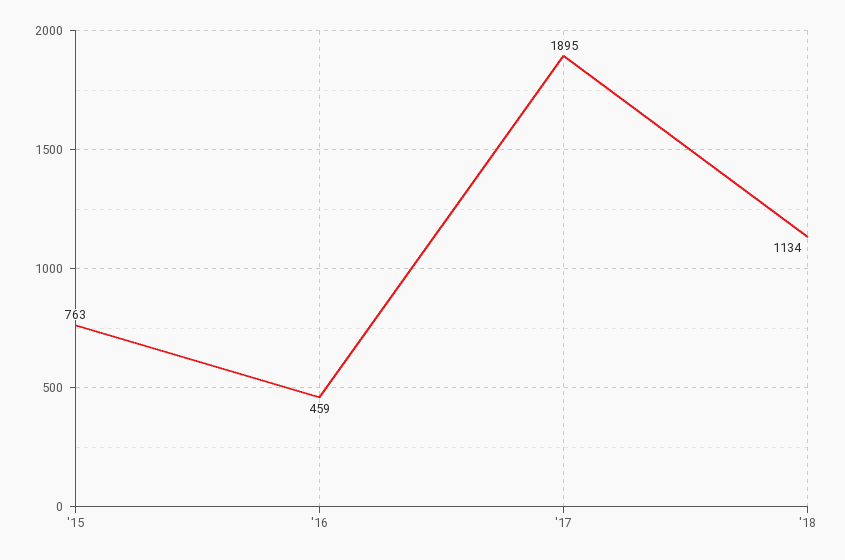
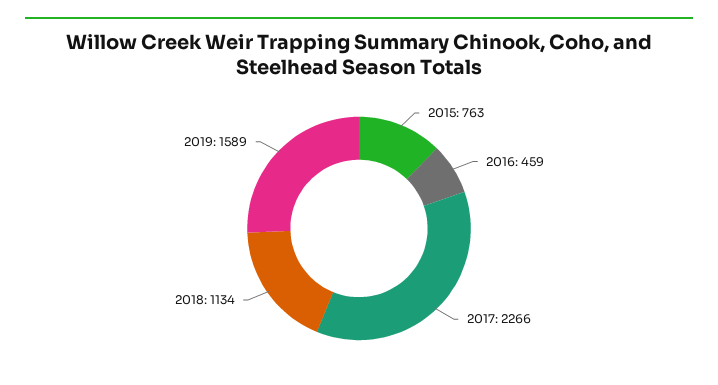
'17: 1895 -> 2266
2019: none -> 1589

